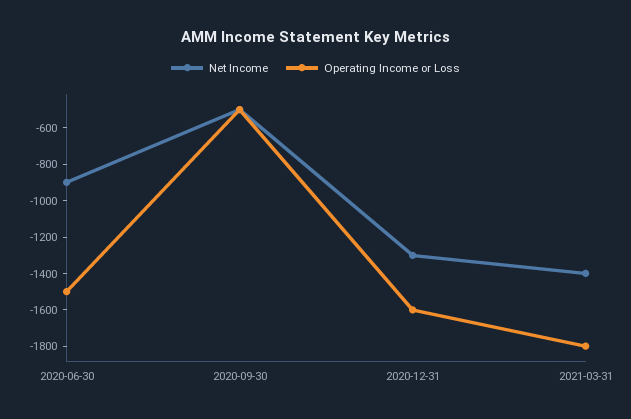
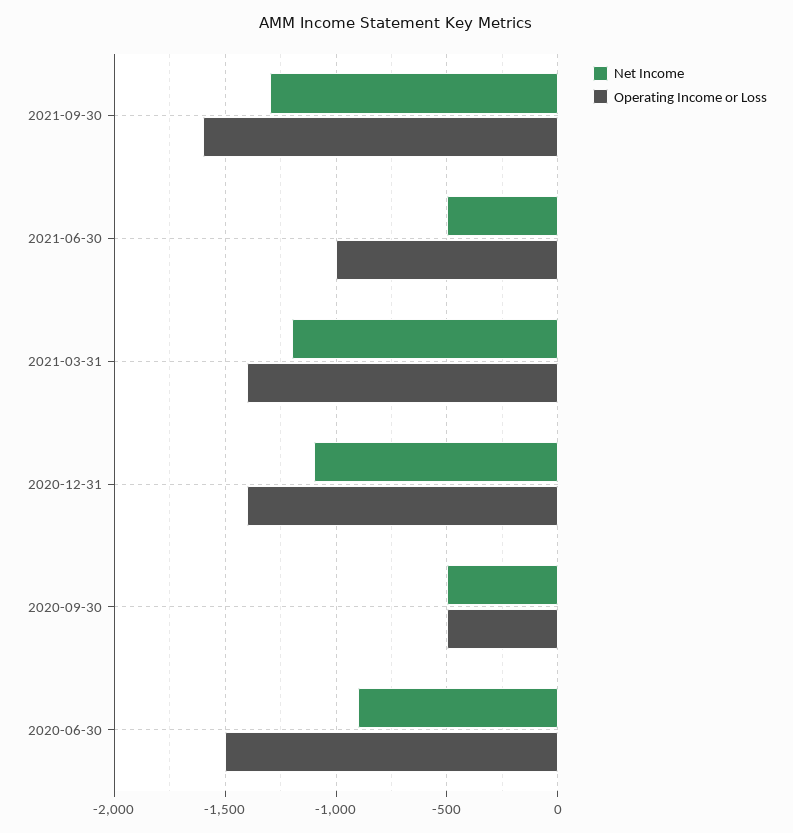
Net Income, 2020-12-31: -1300 -> -1100
Operating Income or Loss, 2020-12-31: -1600 -> -1400
Net Income, 2021-03-31: -1400 -> -1200
Operating Income or Loss, 2021-03-31: -1800 -> -1400
Net Income, 2021-09-30: none -> -1300
Operating Income or Loss, 2021-09-30: none -> -1600
Net Income, 2021-06-30: none -> -500
Operating Income or Loss, 2021-06-30: none -> -1000

